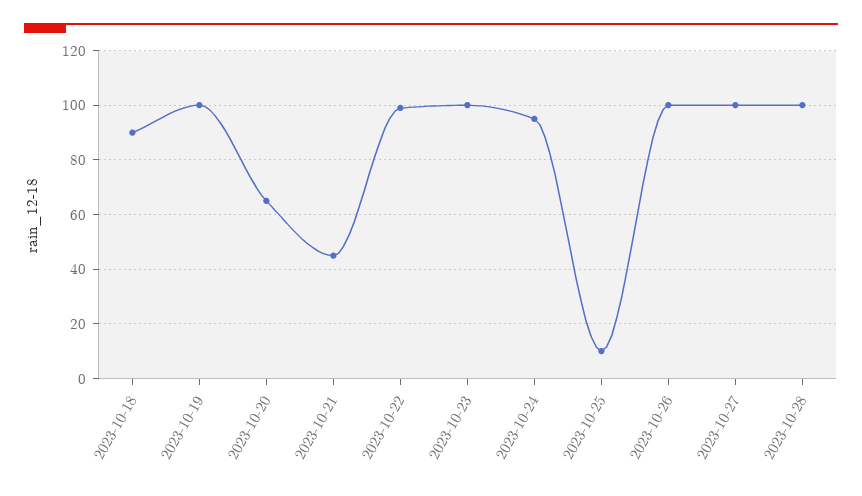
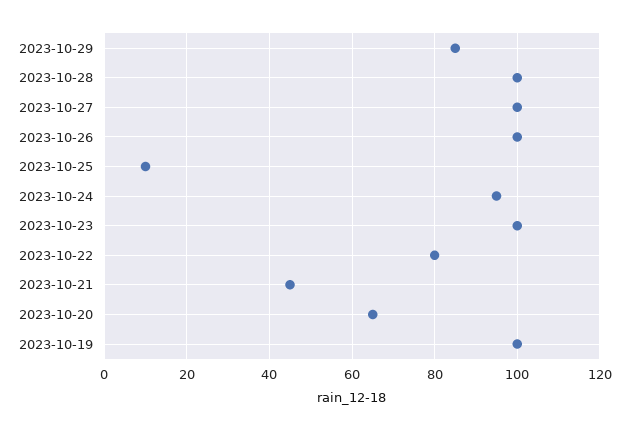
2023-10-18: 90 -> none
2023-10-22: 100 -> 80
2023-10-29: none -> 85

